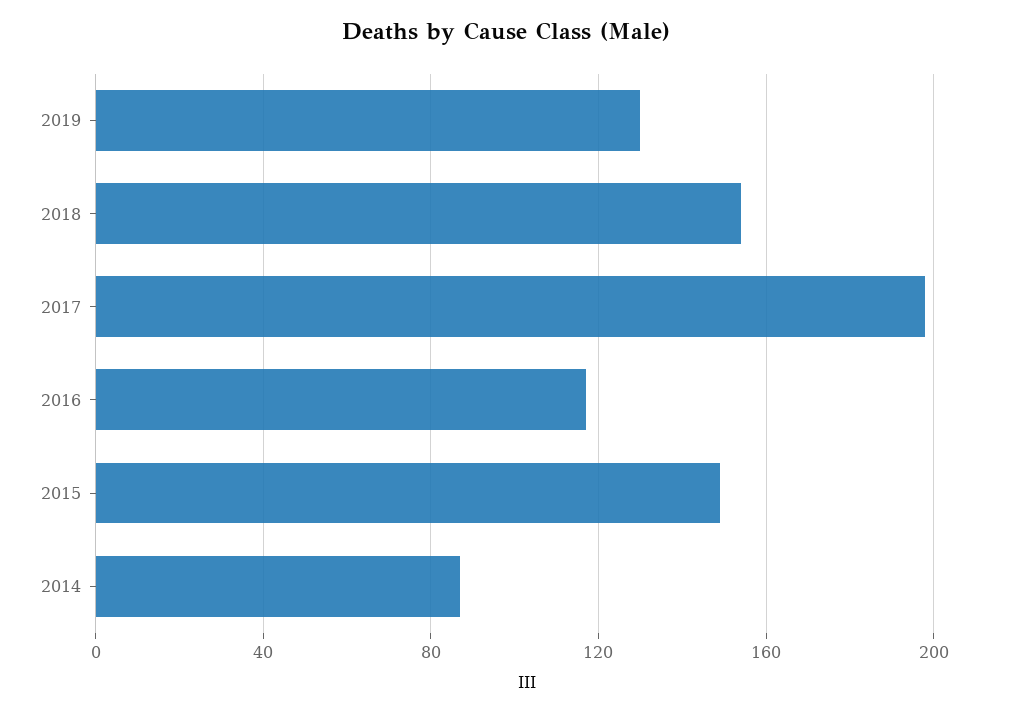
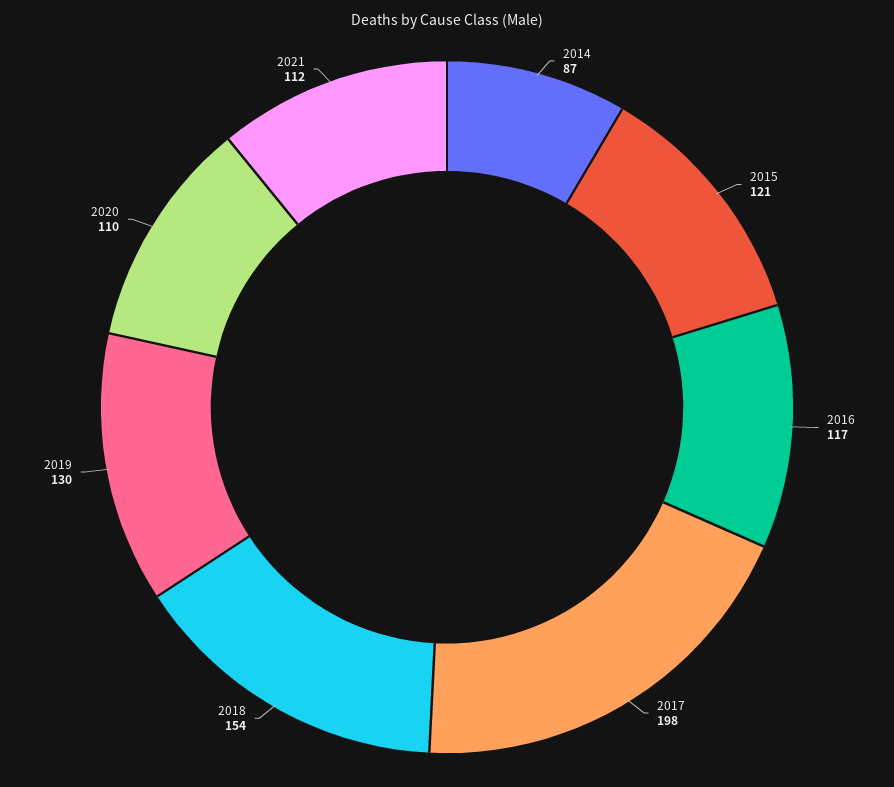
2015: 150 -> 121
2020: none -> 110
2021: none -> 112

